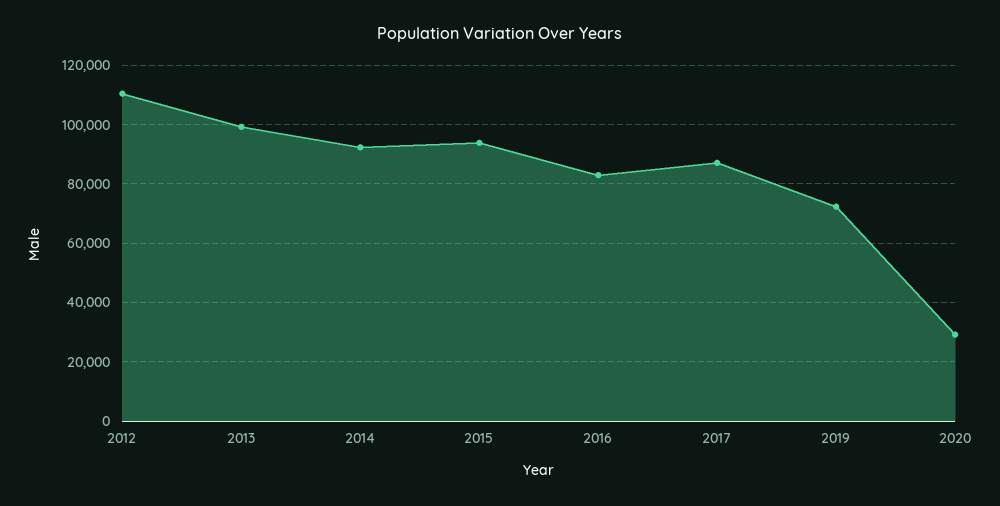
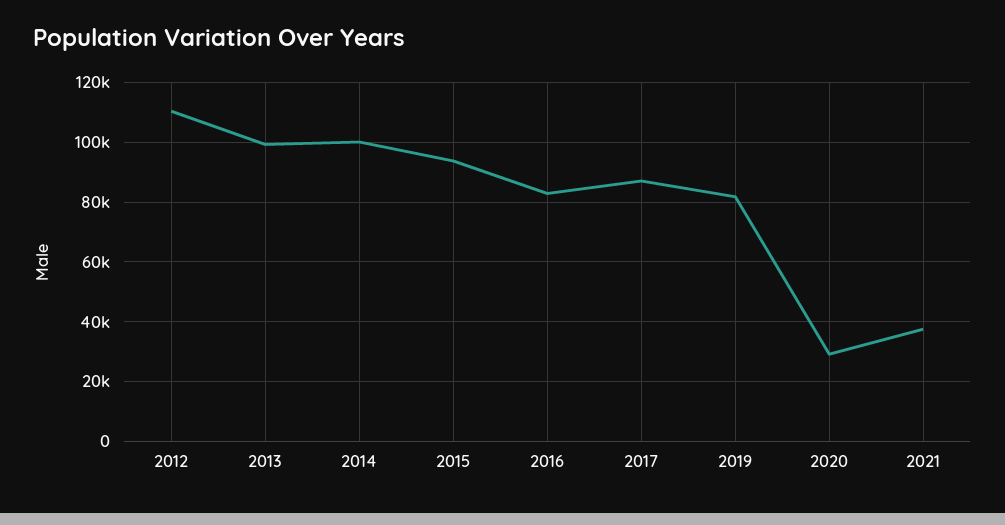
2014: 92500 -> 100000
2019: 72500 -> 82500
2021: none -> 37500

